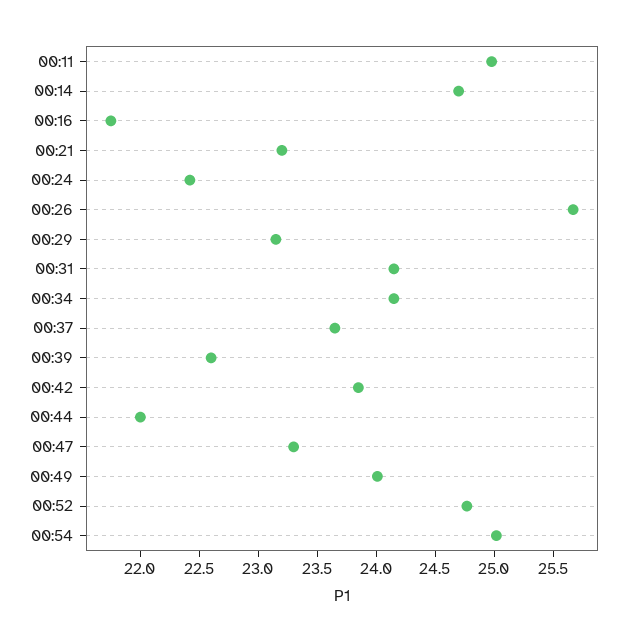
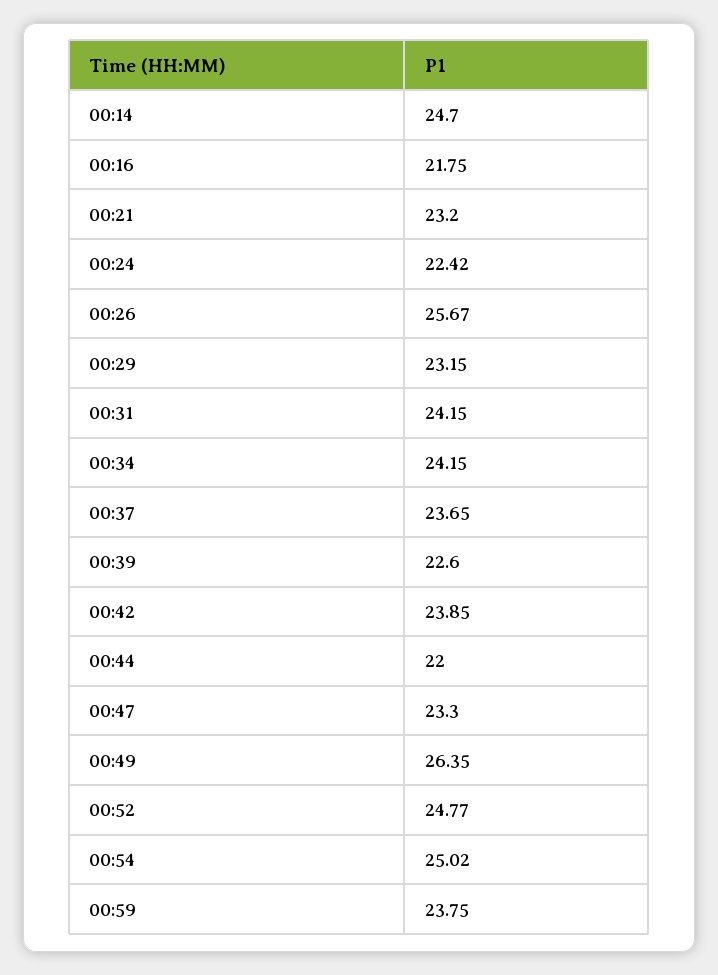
00:11: 25 -> none
00:49: 24 -> 26.35
00:59: none -> 23.75

